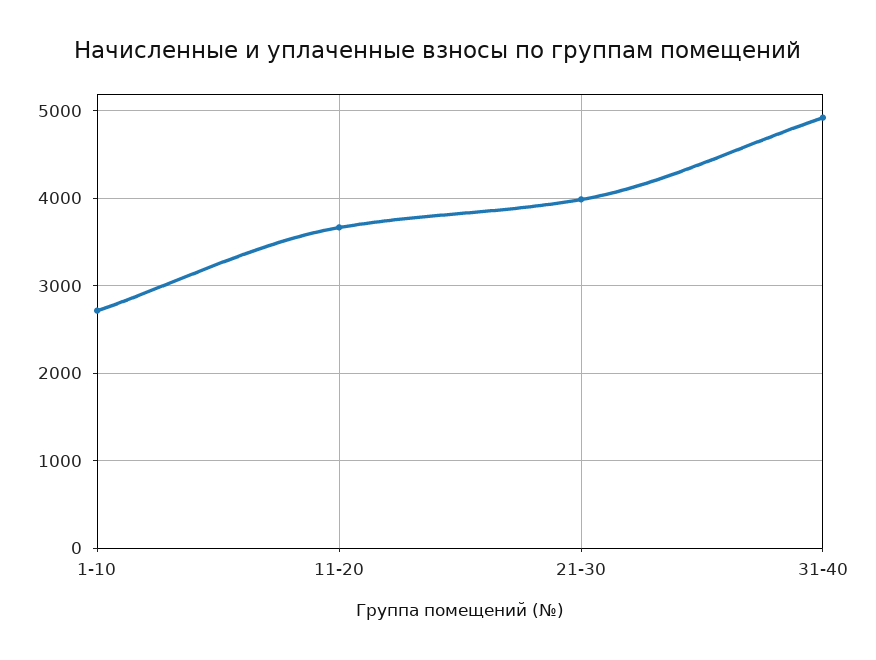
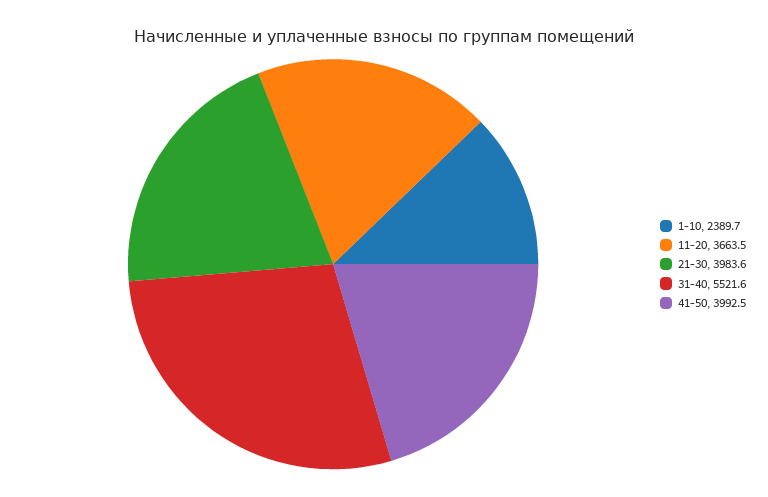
1-10: 2700 -> 2389.7
31-40: 4900 -> 5521.6
41-50: none -> 3992.5

